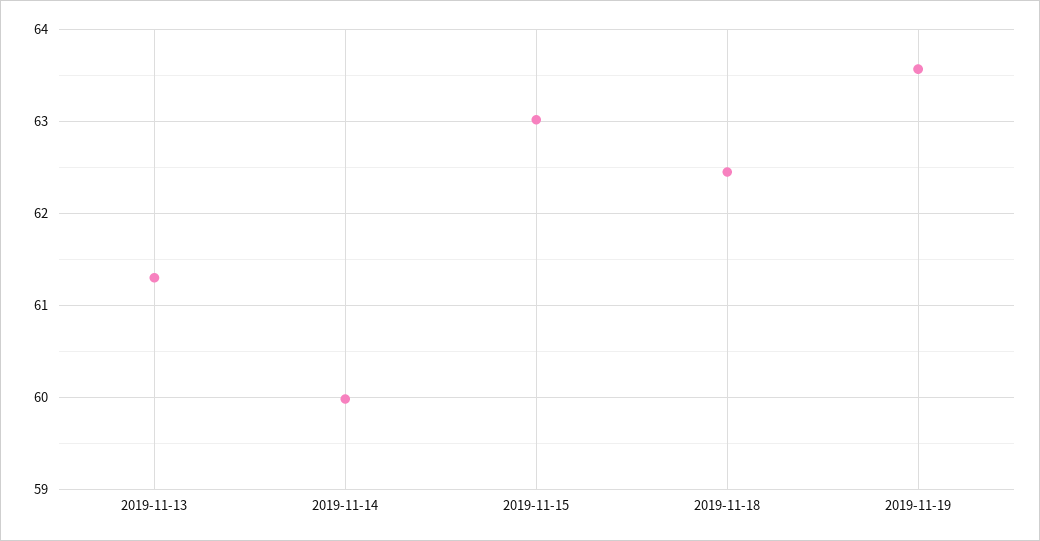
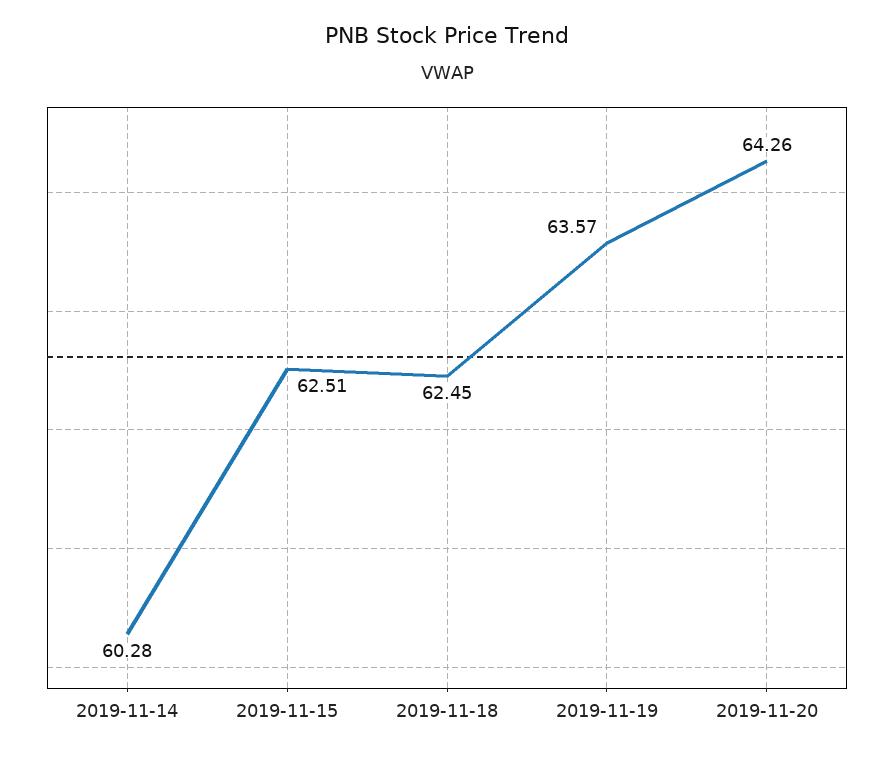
2019-11-13: 61.3 -> none
2019-11-14: 60 -> 60.28
2019-11-15: 63 -> 62.51
2019-11-20: none -> 64.26

